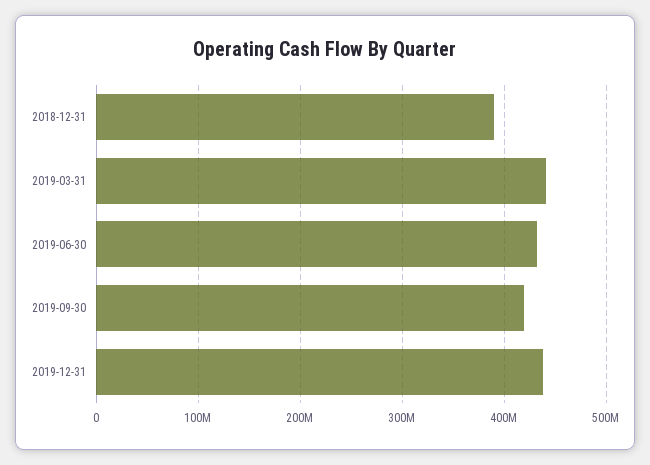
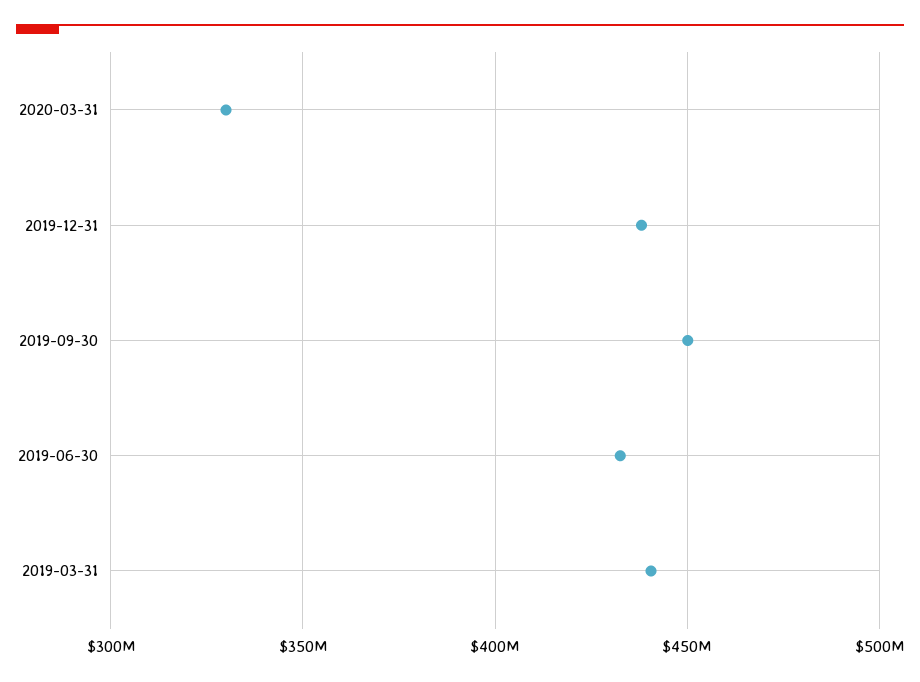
2018-12-31: 390000000 -> none
2019-09-30: 420000000 -> 450000000
2020-03-31: none -> 330000000

